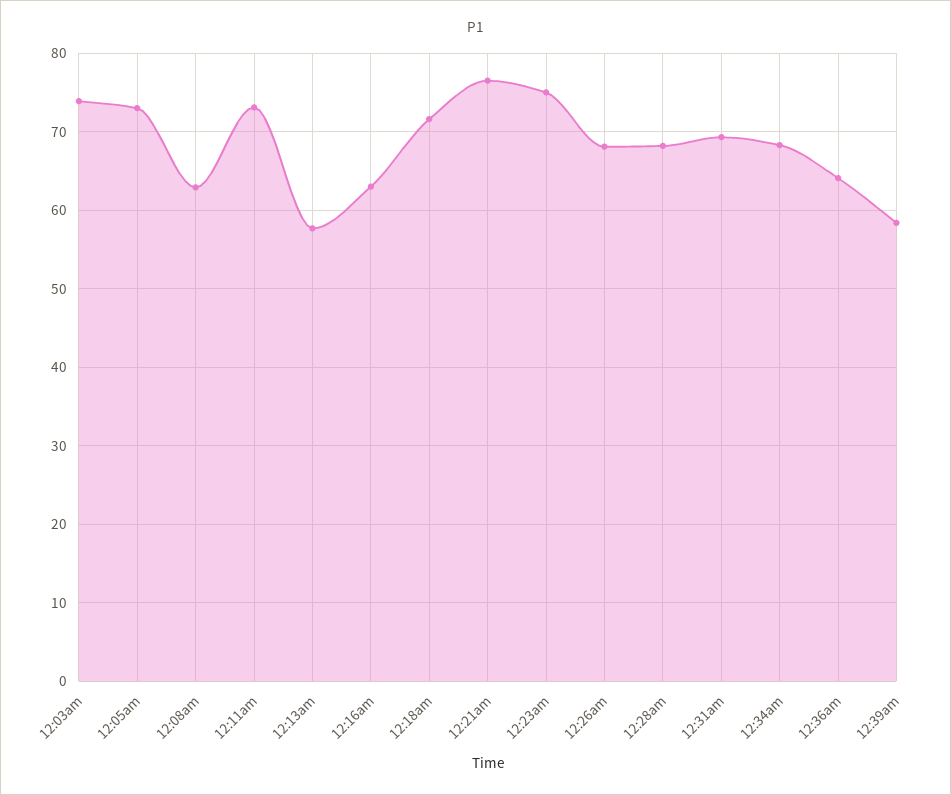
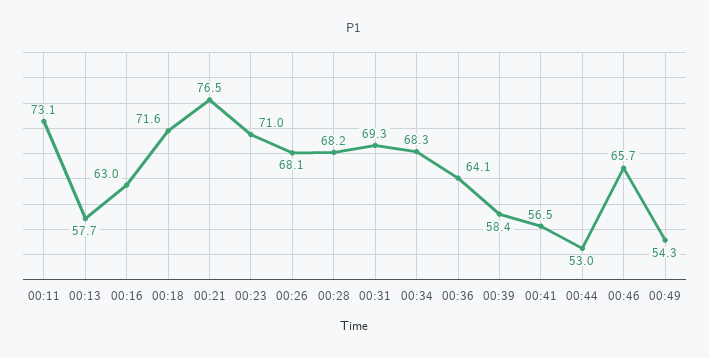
12:03am: 74 -> none
12:05am: 73 -> none
12:08am: 63 -> none
12:23am: 75 -> 71
00:41: none -> 56.5
00:44: none -> 53
00:46: none -> 65.7
00:49: none -> 54.3

